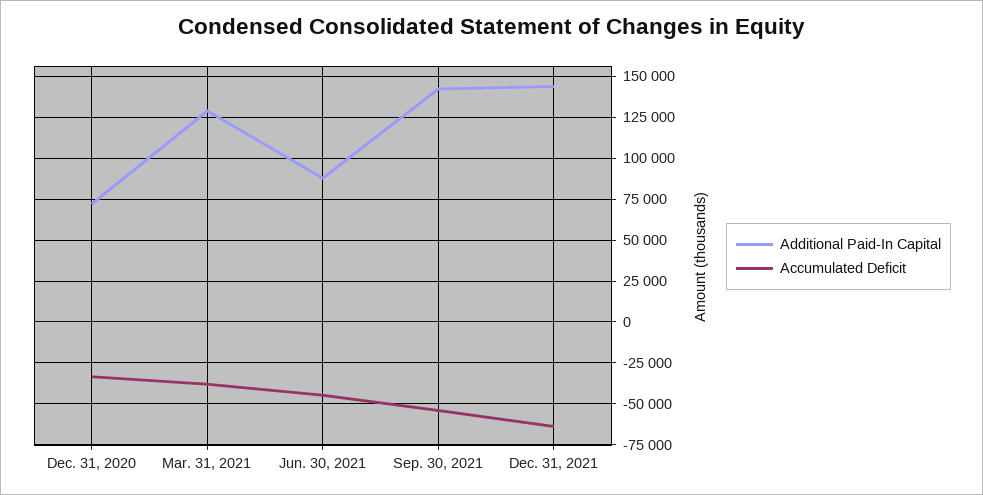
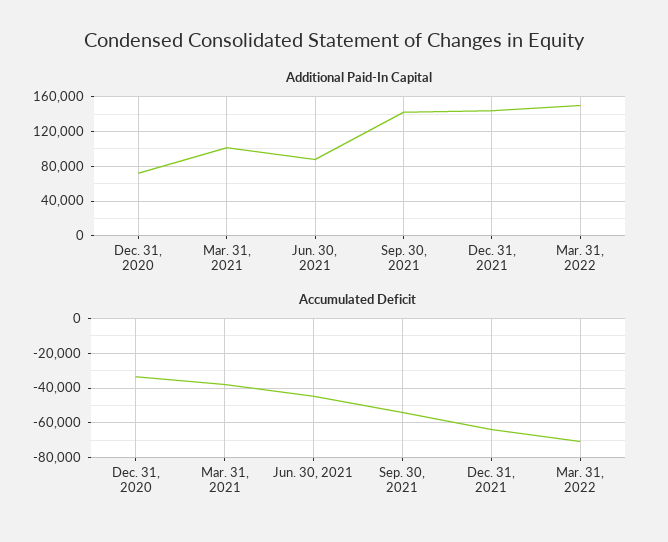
Additional Paid-In Capital, Mar. 31, 2021: 130000 -> 100000
Additional Paid-In Capital, Mar. 31, 2022: none -> 150000
Accumulated Deficit, Mar. 31, 2022: none -> -70000

